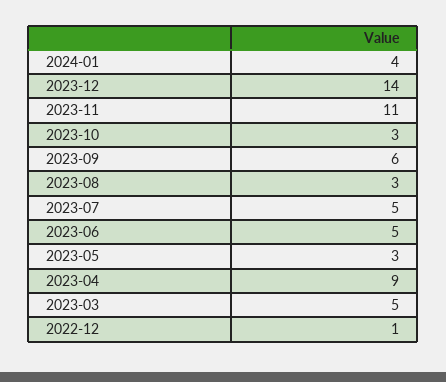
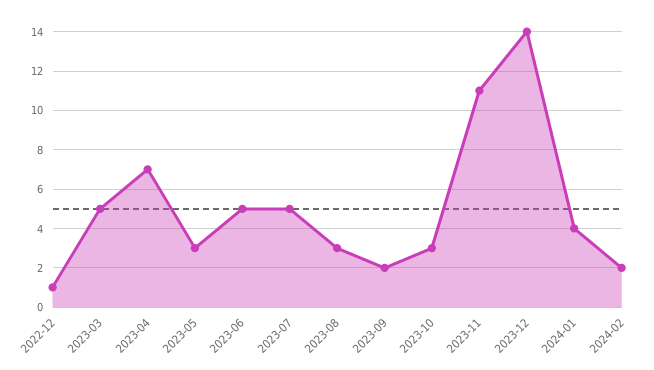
2023-09: 6 -> 2
2023-04: 9 -> 7
2024-02: none -> 2

